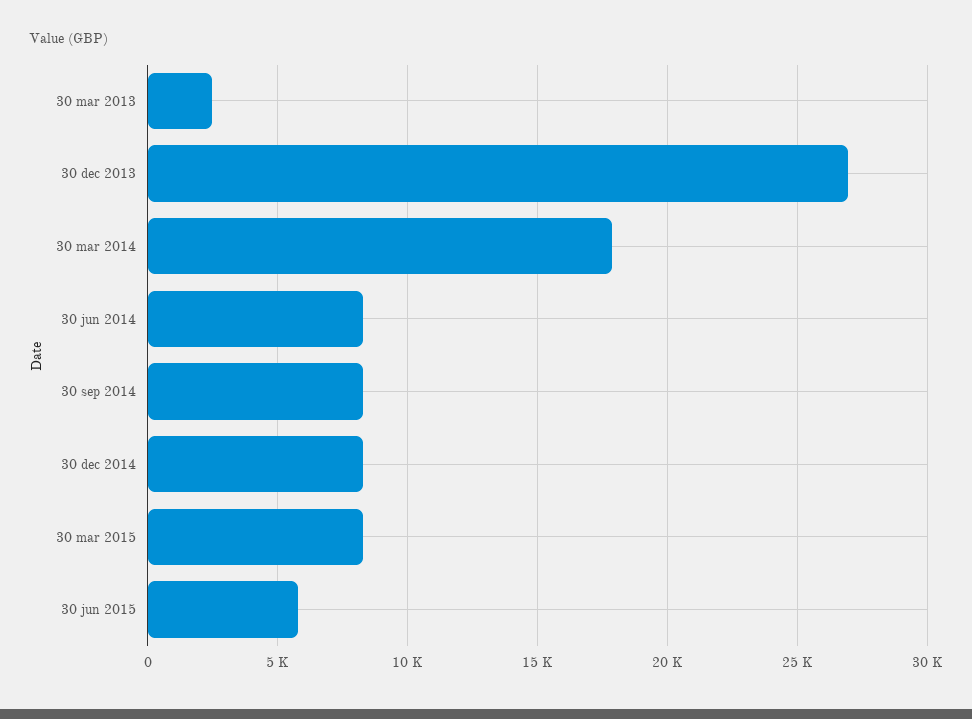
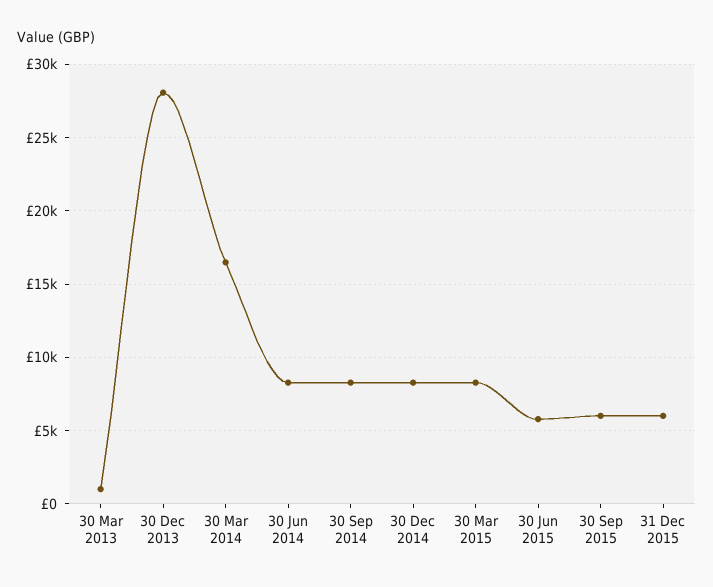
30 mar 2013: 2500 -> 1000
30 dec 2013: 27000 -> 28000
30 mar 2014: 18000 -> 16500
30 Sep 2015: none -> 6000
31 Dec 2015: none -> 6000

